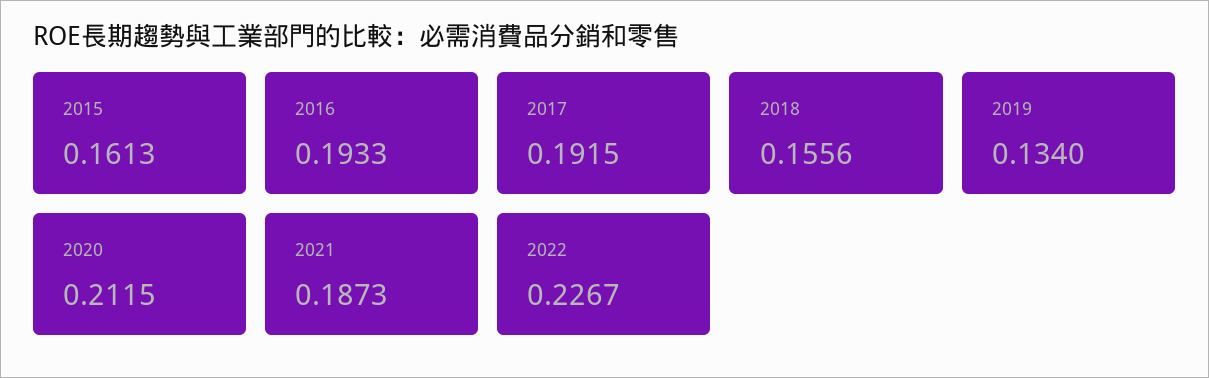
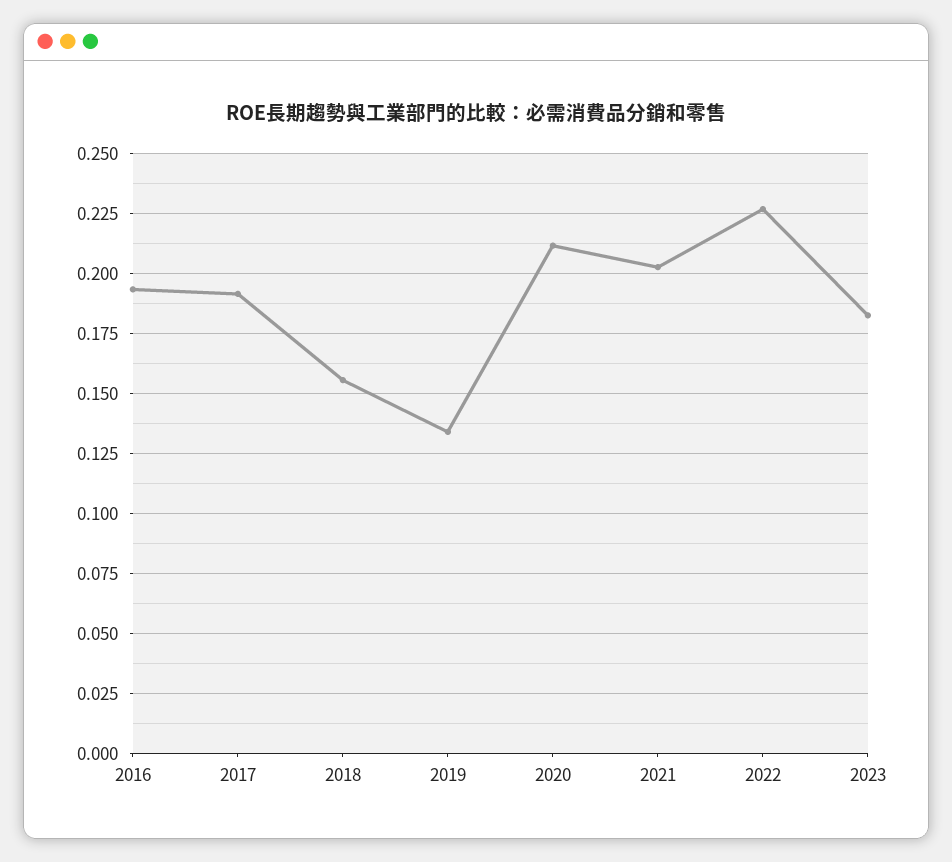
2015: 0.1613 -> none
2021: 0.1873 -> 0.2025
2023: none -> 0.1825

